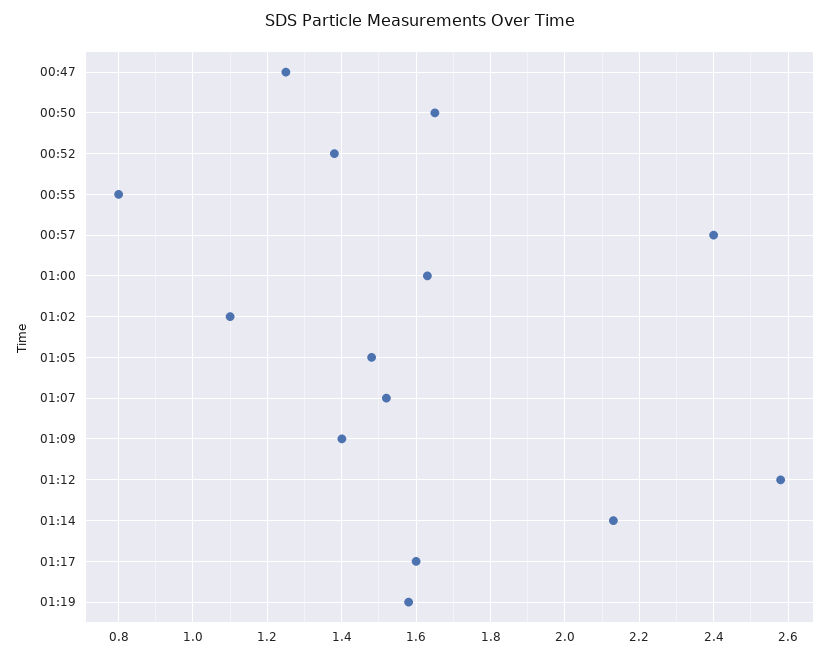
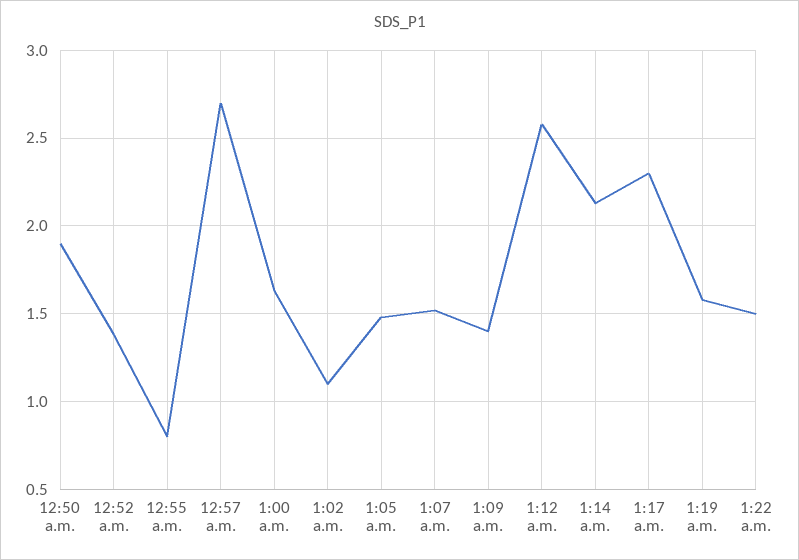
00:47: 1.25 -> none
00:50: 1.65 -> 1.9
00:57: 2.4 -> 2.7
01:17: 1.6 -> 2.3
1:22 a.m.: none -> 1.5

